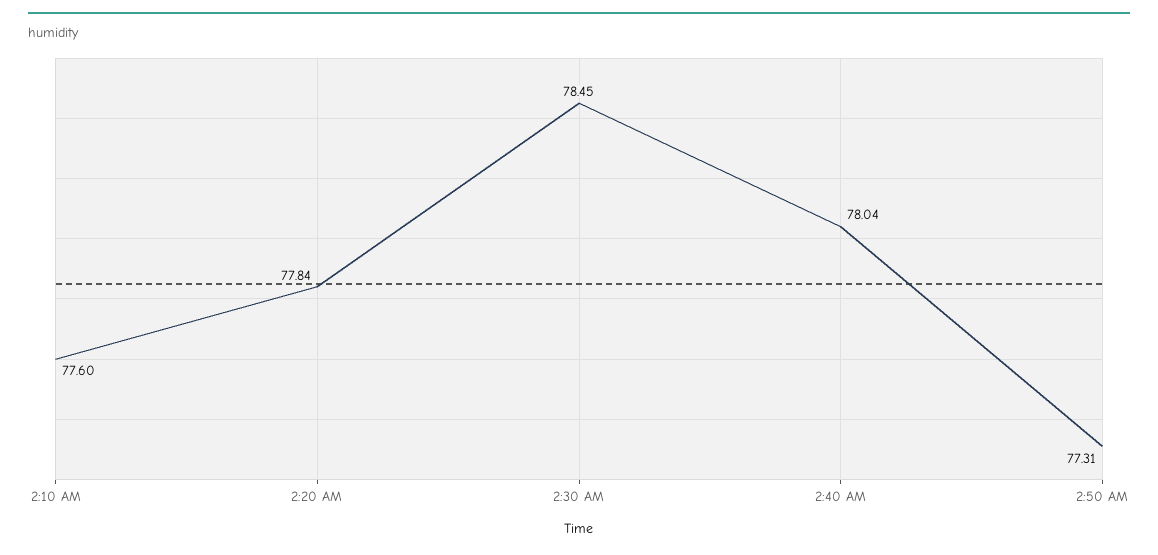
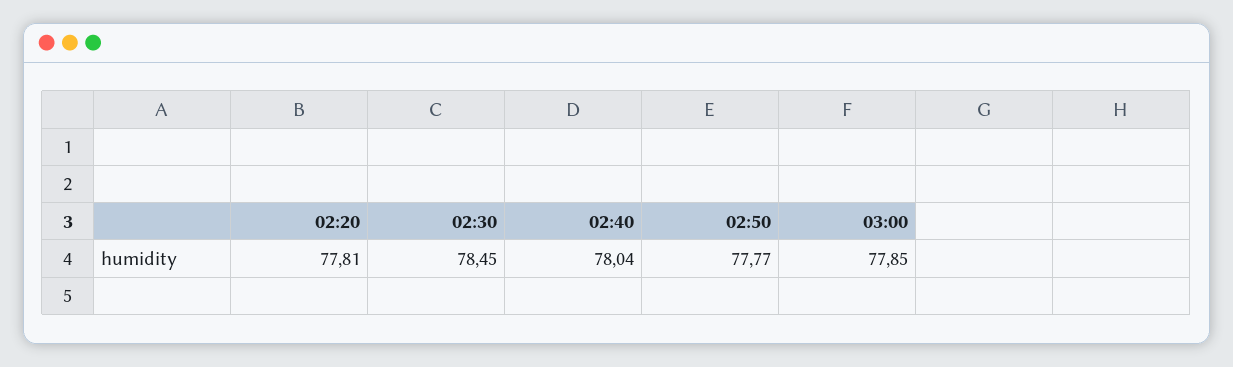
2:10 AM: 77.6 -> none
2:20 AM: 77.84 -> 77.81
2:50 AM: 77.31 -> 77.77
03:00: none -> 77.85

